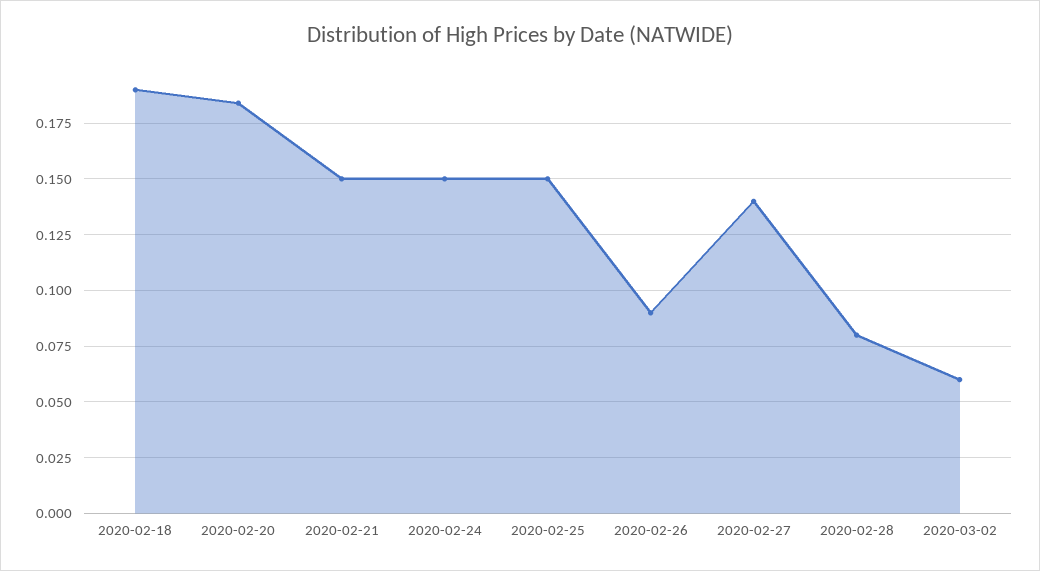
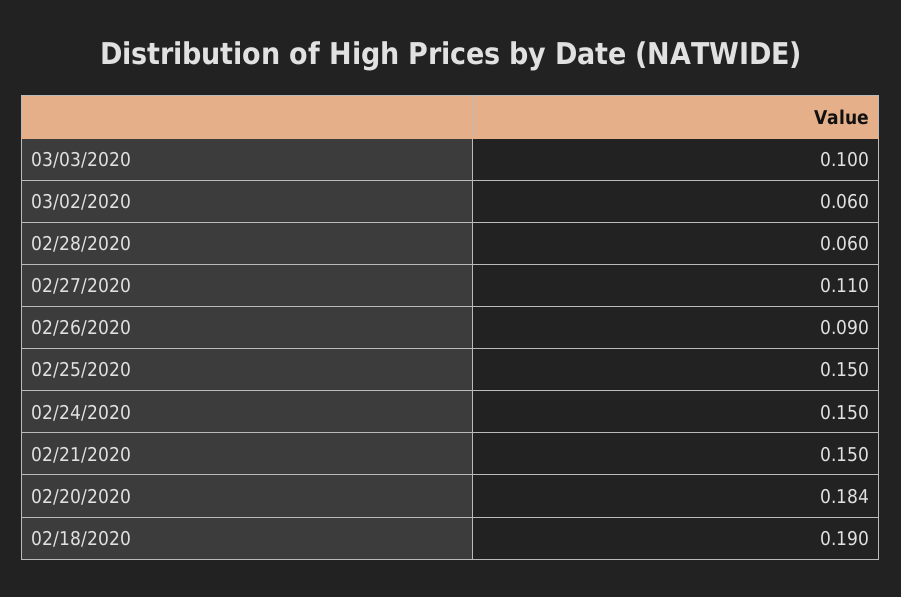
2020-02-27: 0.14 -> 0.11
2020-02-28: 0.08 -> 0.06
03/03/2020: none -> 0.1

